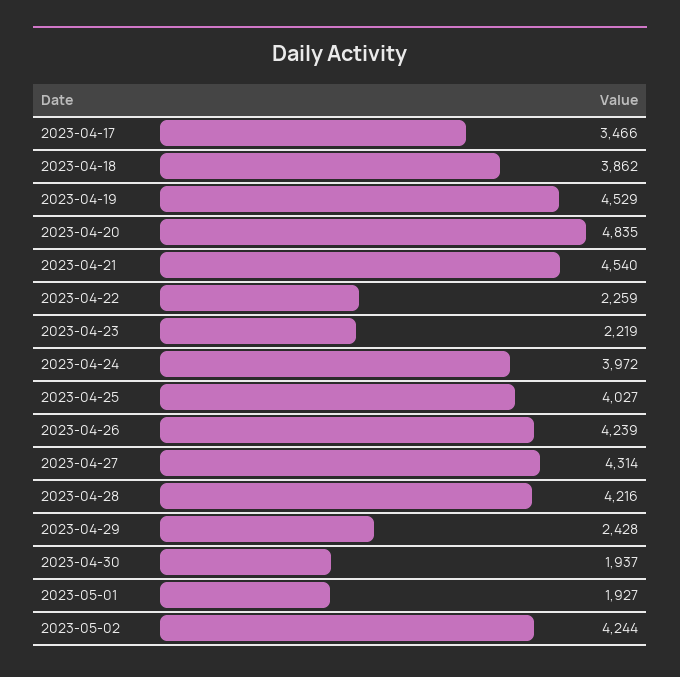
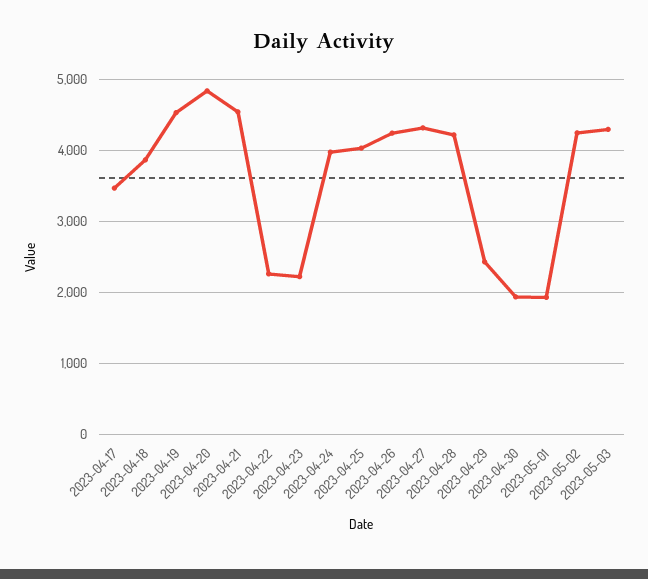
2023-05-03: none -> 4300

